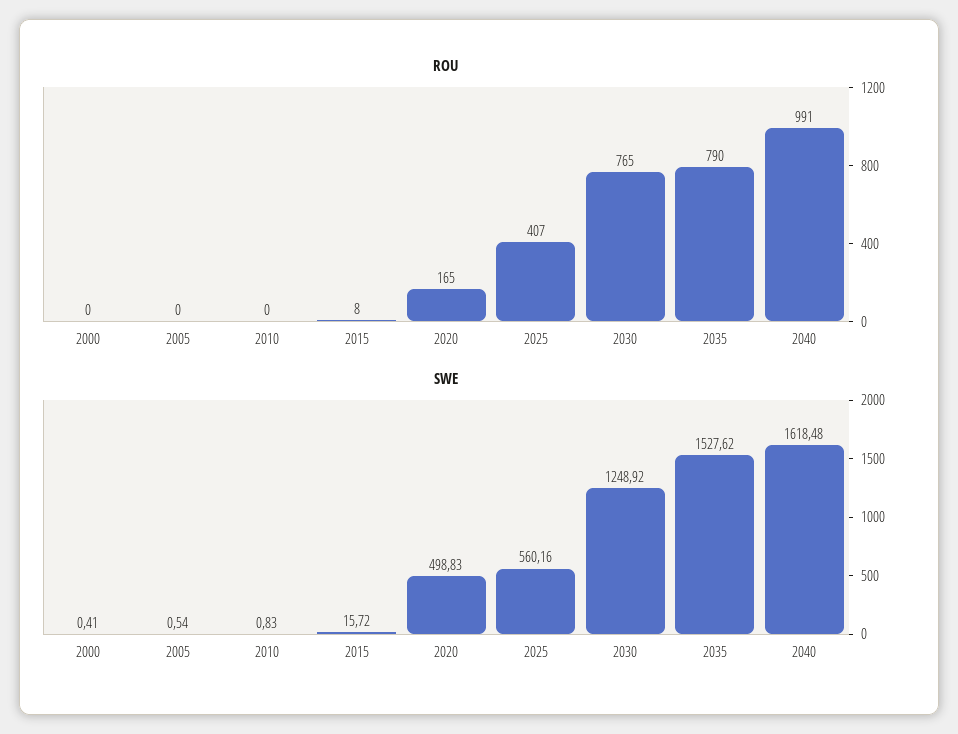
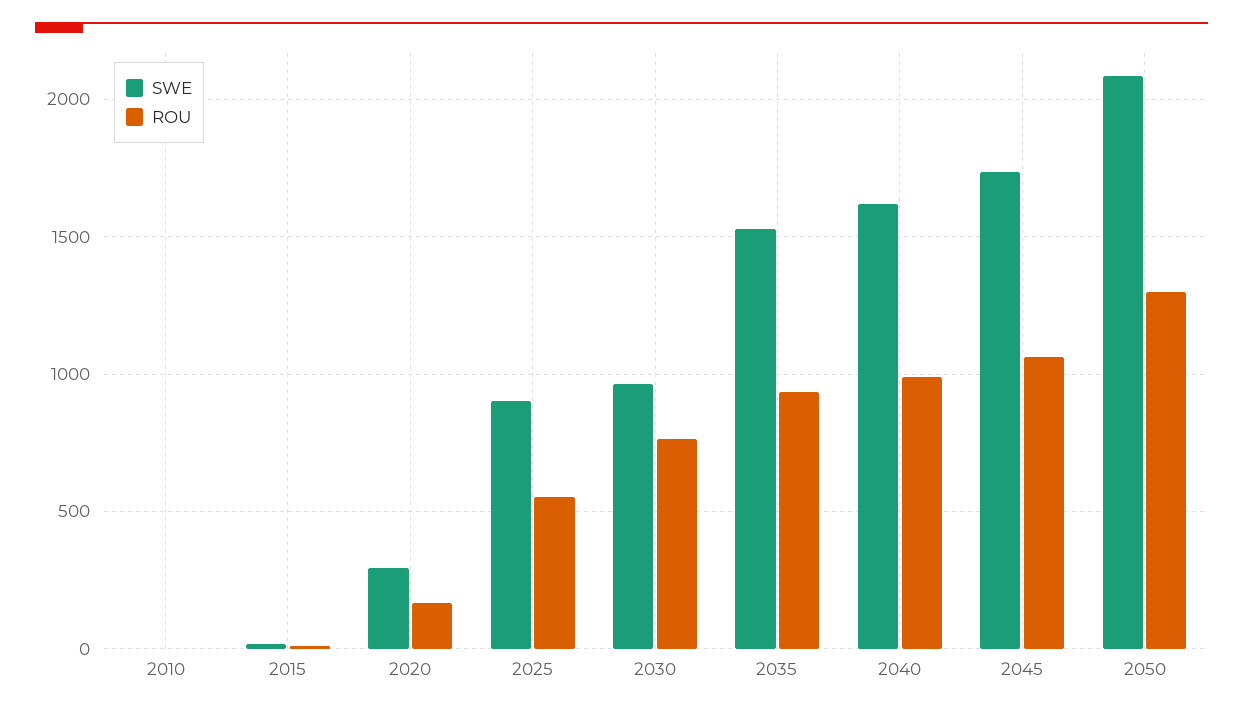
ROU, 2000: 0 -> none
ROU, 2005: 0 -> none
ROU, 2025: 407 -> 550
ROU, 2035: 790 -> 950
SWE, 2000: 0.41 -> none
SWE, 2005: 0.54 -> none
SWE, 2020: 498.83 -> 300
SWE, 2025: 560.16 -> 900
SWE, 2030: 1248.92 -> 950
SWE, 2045: none -> 1750
ROU, 2045: none -> 1050
SWE, 2050: none -> 2100
ROU, 2050: none -> 1300

